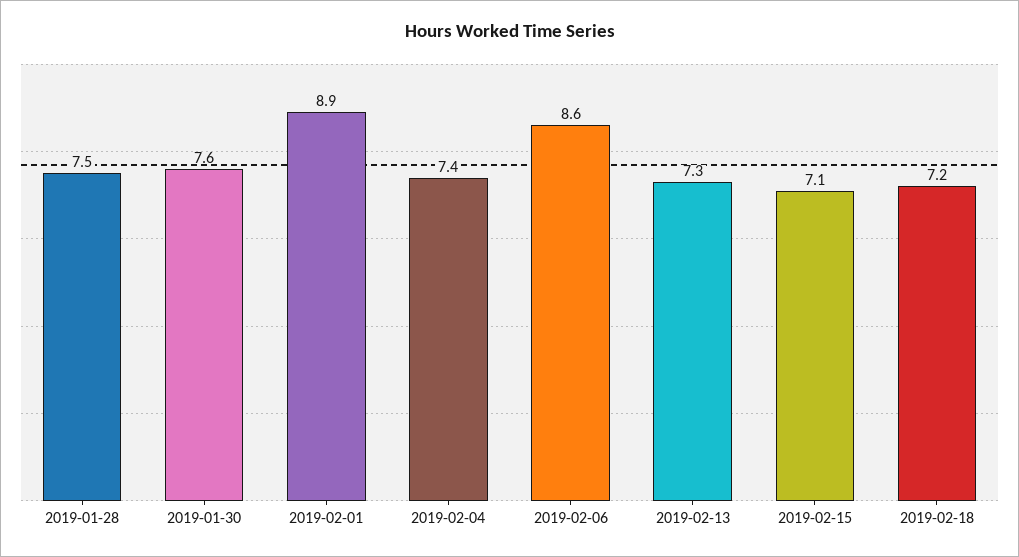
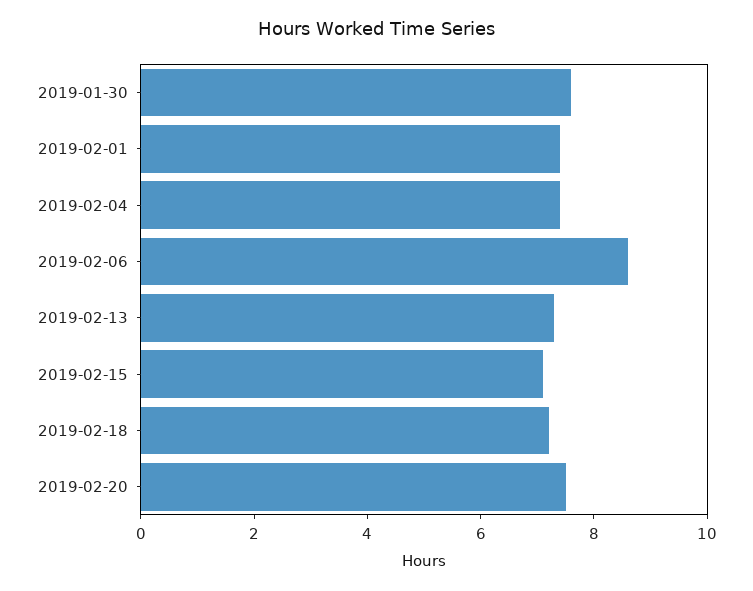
2019-01-28: 7.5 -> none
2019-02-01: 8.9 -> 7.5
2019-02-20: none -> 7.5

